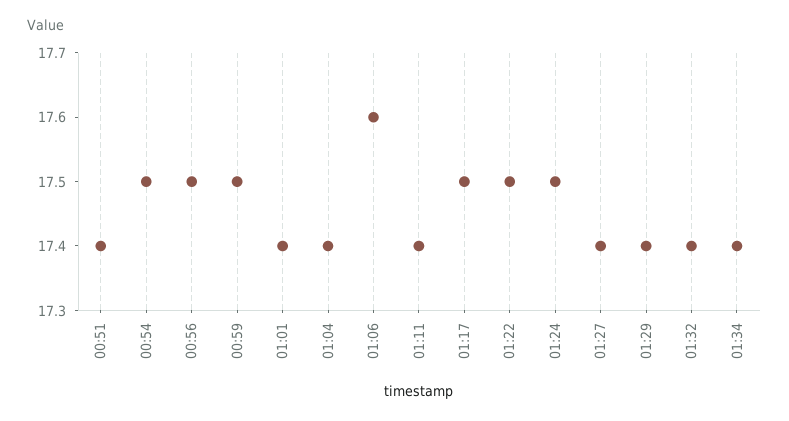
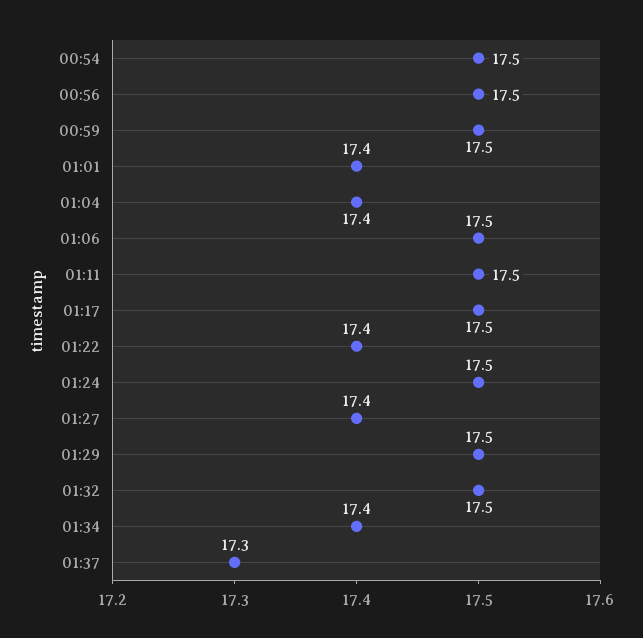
00:51: 17.4 -> none
01:06: 17.6 -> 17.5
01:11: 17.4 -> 17.5
01:22: 17.5 -> 17.4
01:29: 17.4 -> 17.5
01:32: 17.4 -> 17.5
01:37: none -> 17.3

